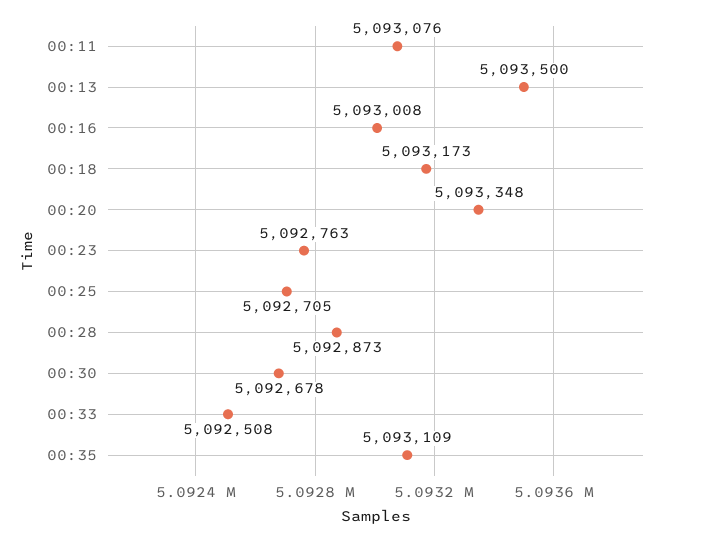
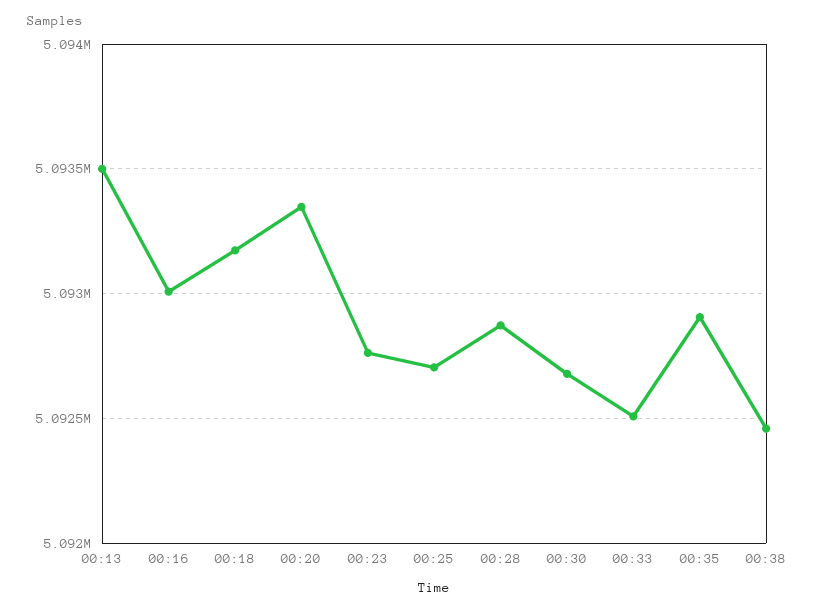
00:11: 5093076 -> none
00:35: 5093109 -> 5092900
00:38: none -> 5092450

